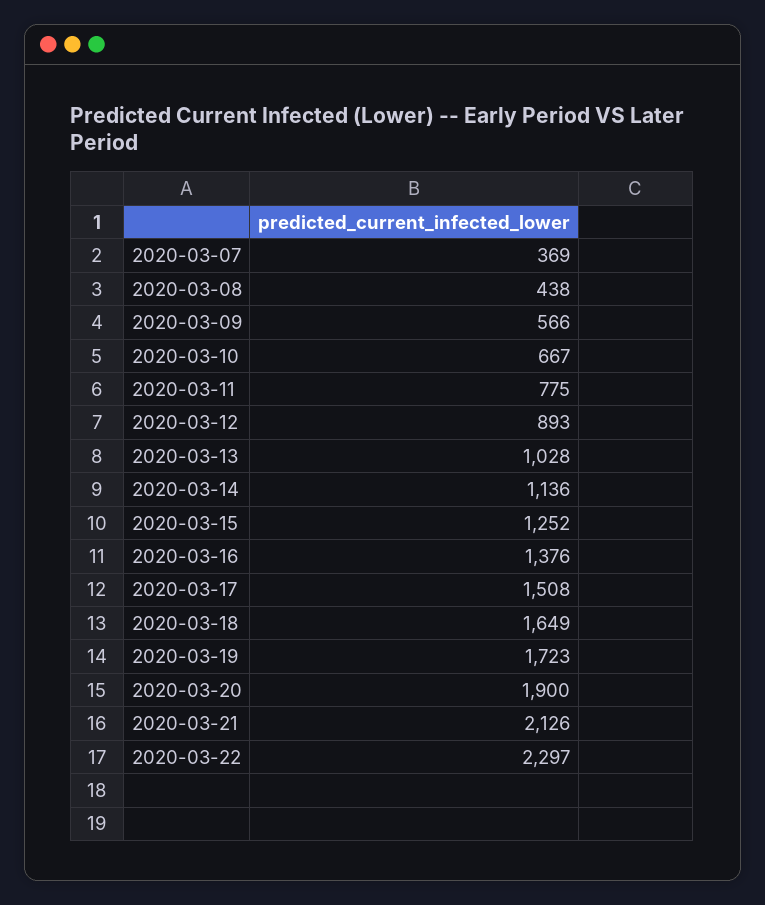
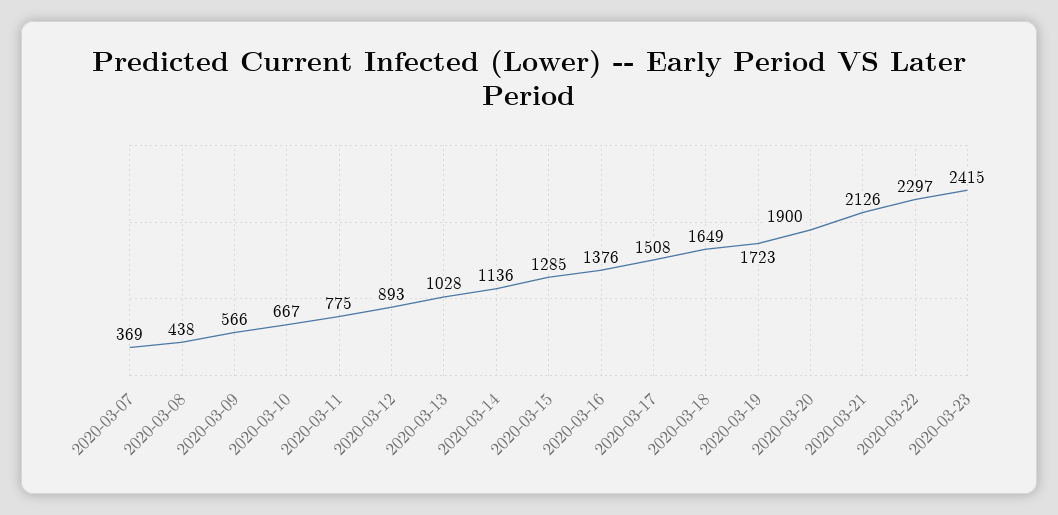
2020-03-15: 1252 -> 1285
2020-03-23: none -> 2415

